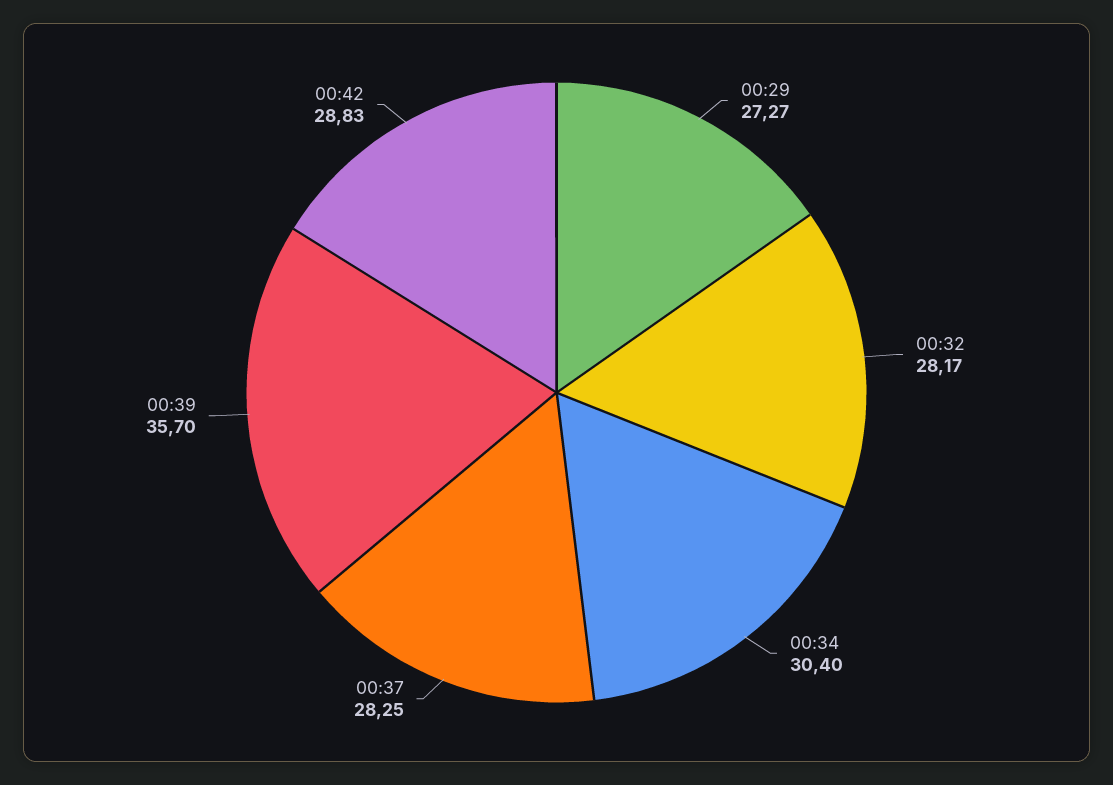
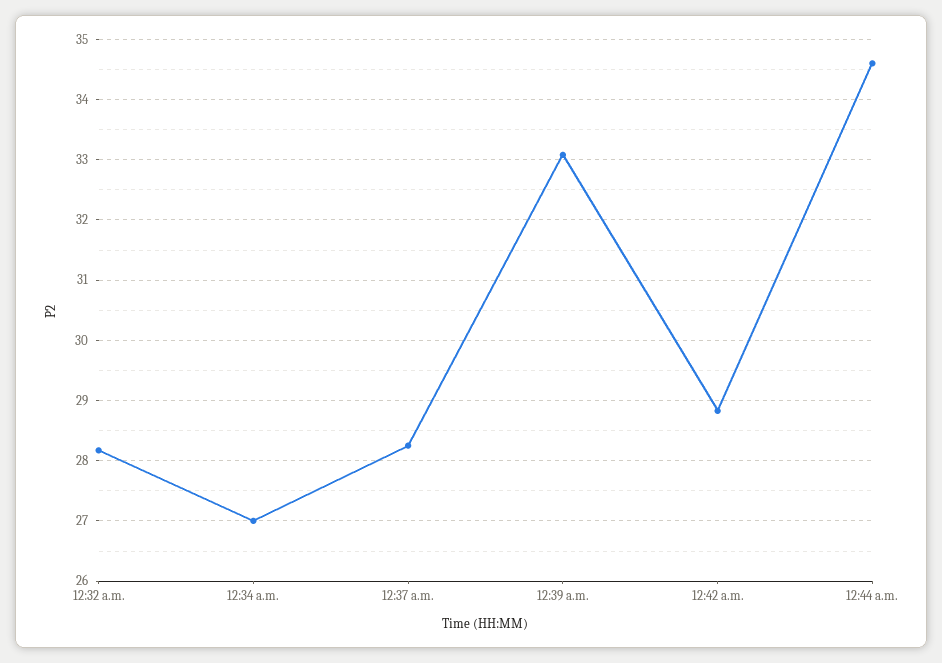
00:29: 27.27 -> none
00:34: 30.4 -> 27
00:39: 35.7 -> 33.1
12:44 a.m.: none -> 34.6

